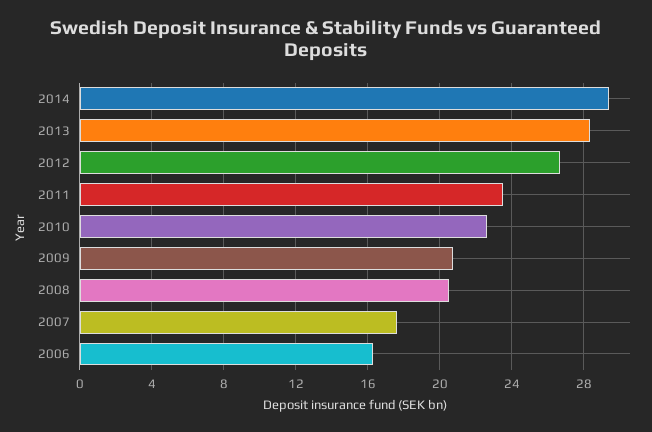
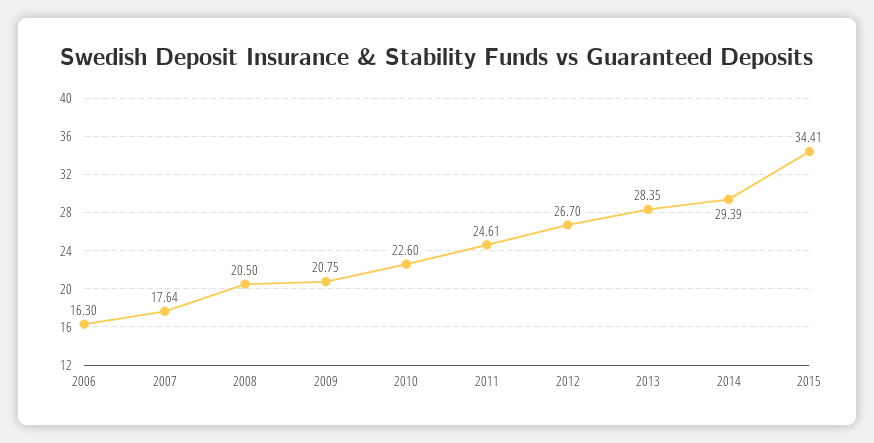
2011: 23.5 -> 24.61
2015: none -> 34.41

